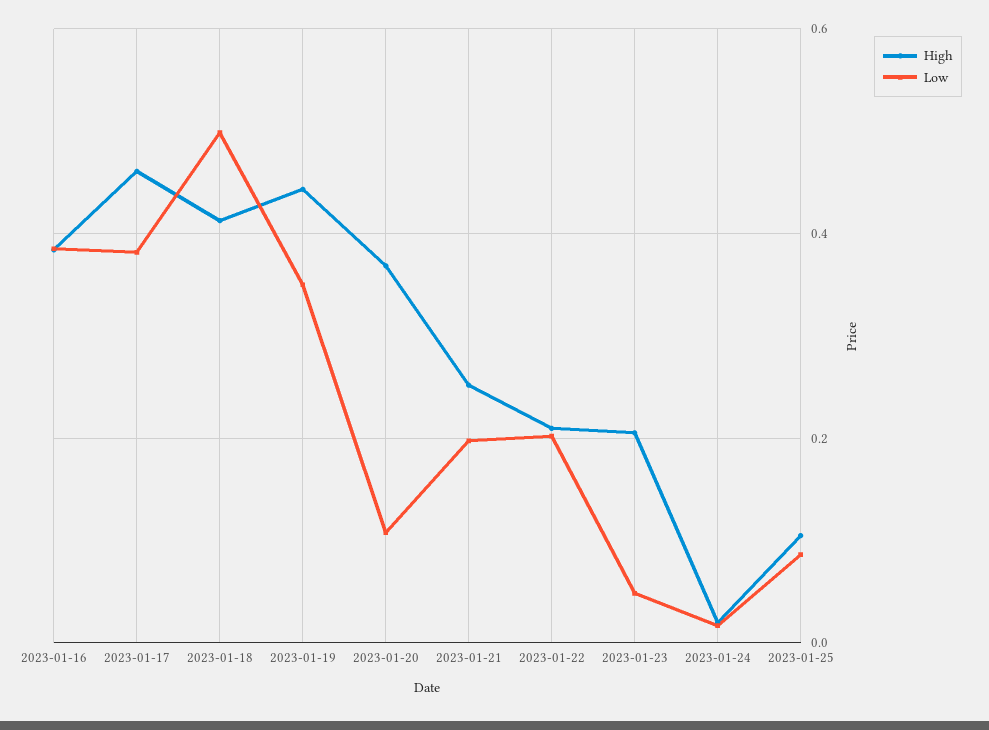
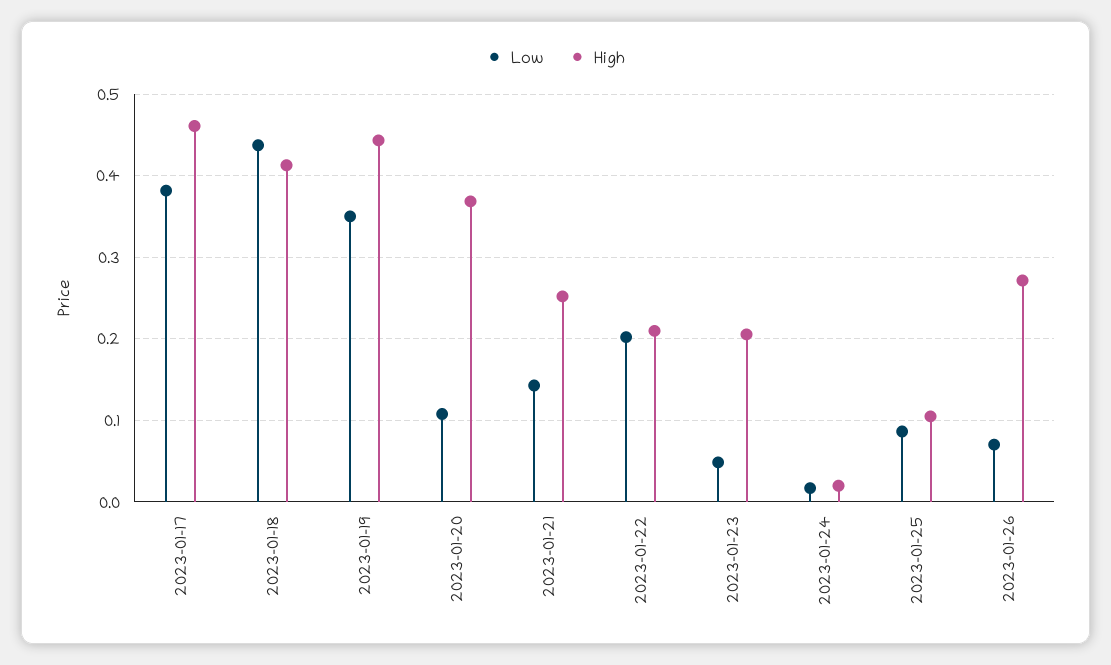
High, 2023-01-16: 0.38 -> none
Low, 2023-01-16: 0.38 -> none
Low, 2023-01-18: 0.5 -> 0.44
Low, 2023-01-21: 0.2 -> 0.14
Low, 2023-01-26: none -> 0.07
High, 2023-01-26: none -> 0.27

